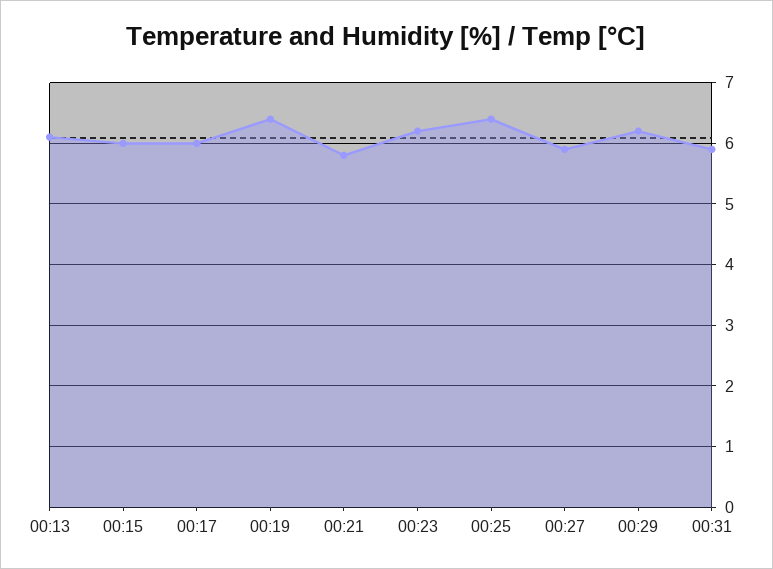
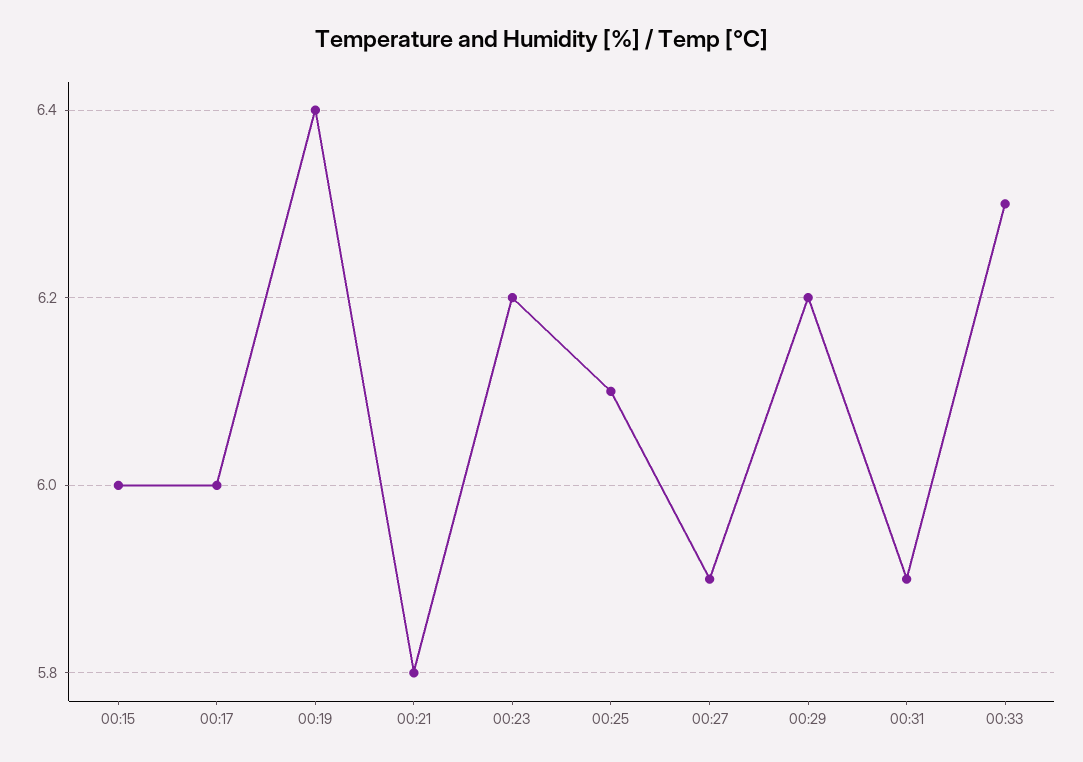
00:13: 6.1 -> none
00:25: 6.4 -> 6.1
00:33: none -> 6.3

